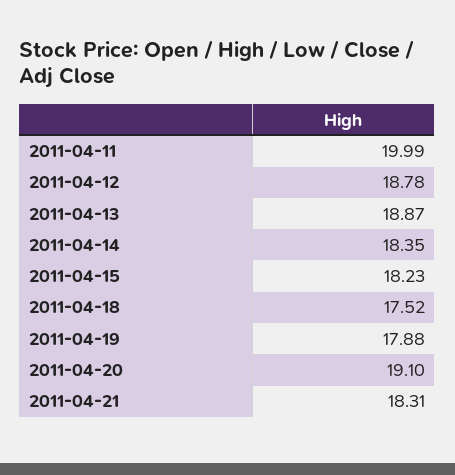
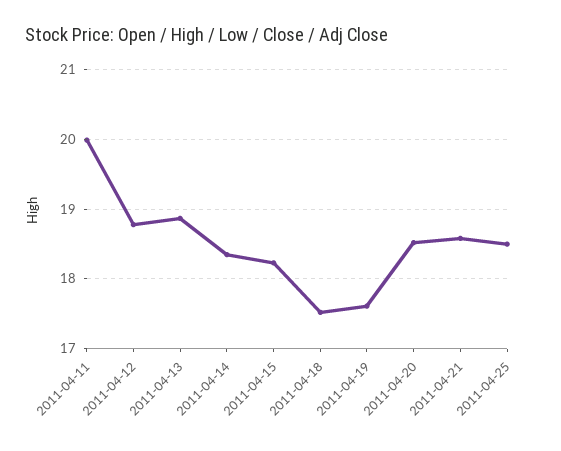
2011-04-19: 17.88 -> 17.6
2011-04-20: 19.1 -> 18.5
2011-04-21: 18.31 -> 18.6
2011-04-25: none -> 18.5

